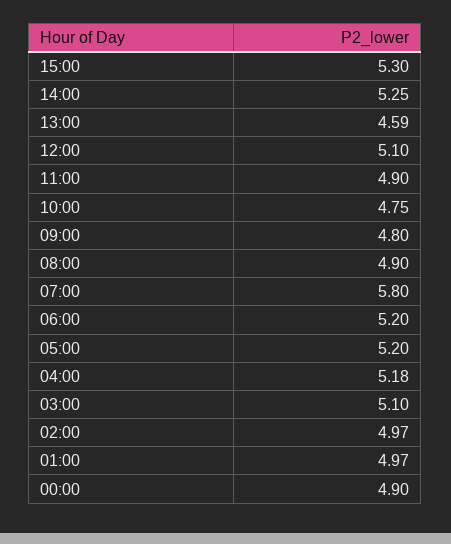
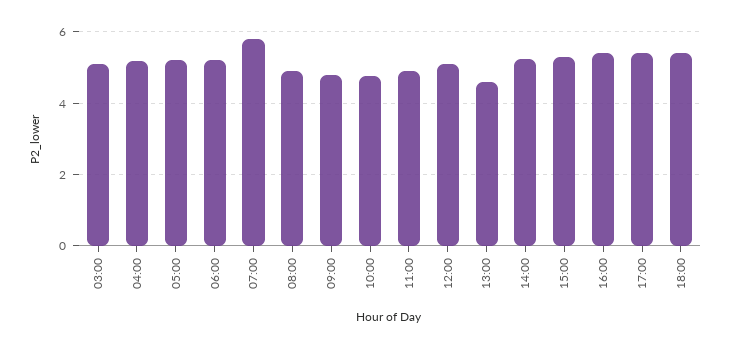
02:00: 4.97 -> none
01:00: 4.97 -> none
00:00: 4.9 -> none
16:00: none -> 5.4
17:00: none -> 5.4
18:00: none -> 5.4

